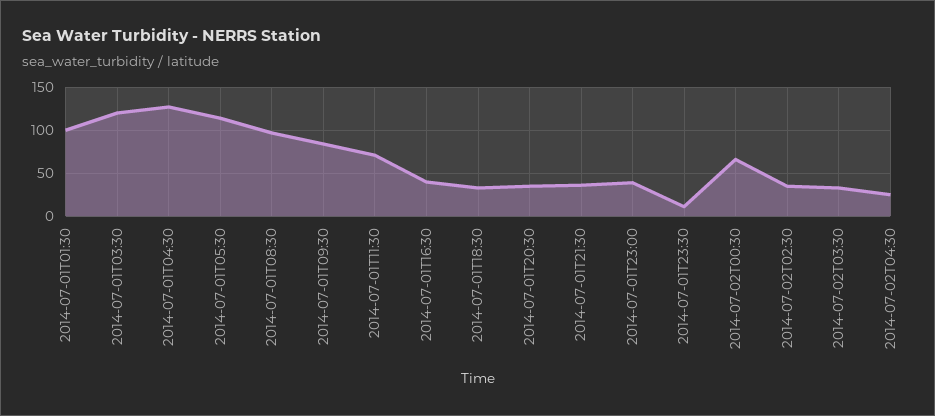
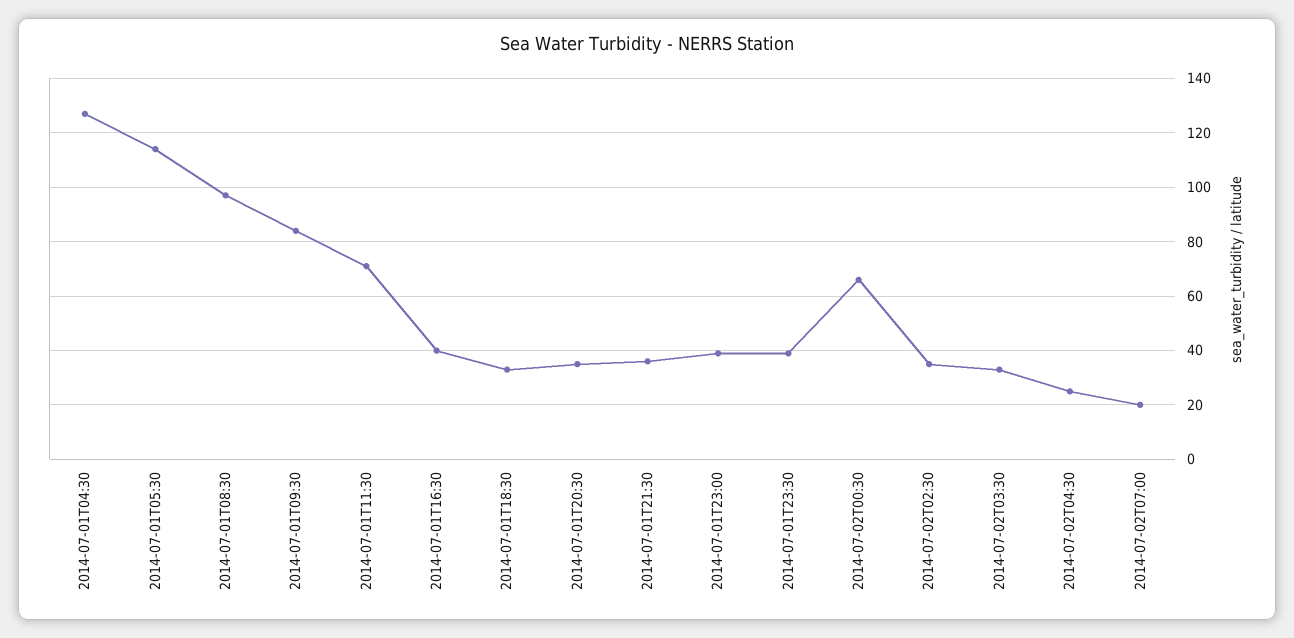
2014-07-01T01:30: 100 -> none
2014-07-01T03:30: 120 -> none
2014-07-01T23:30: 10 -> 40
2014-07-02T07:00: none -> 20

